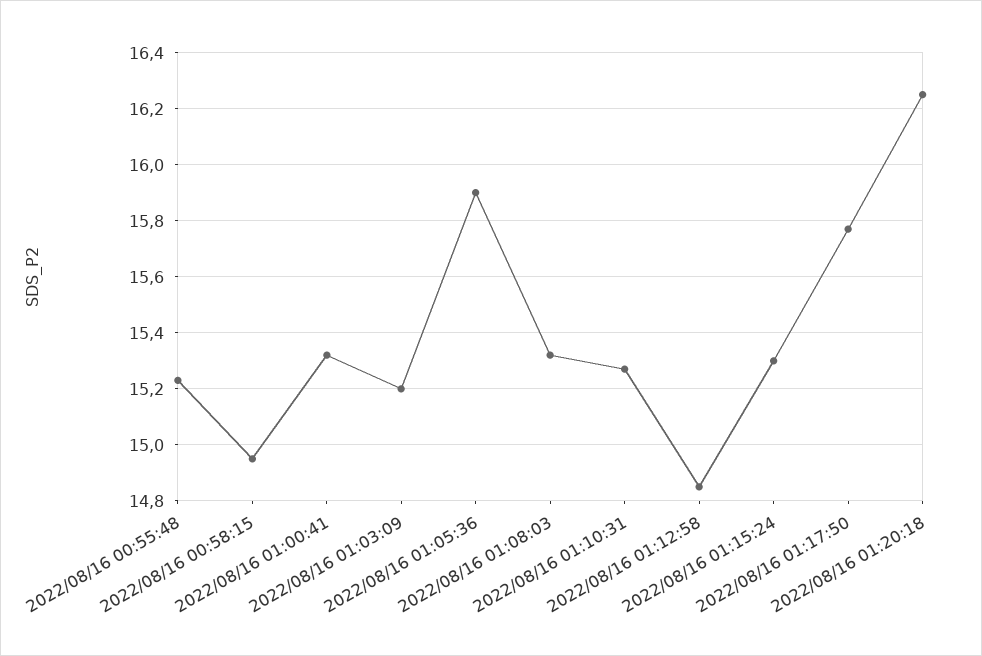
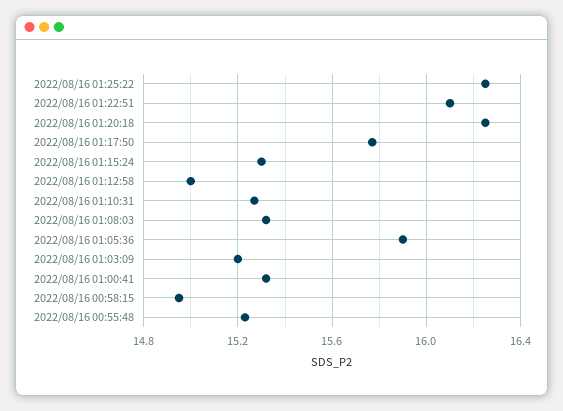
2022/08/16 01:12:58: 14.85 -> 15
2022/08/16 01:25:22: none -> 16.25
2022/08/16 01:22:51: none -> 16.1

